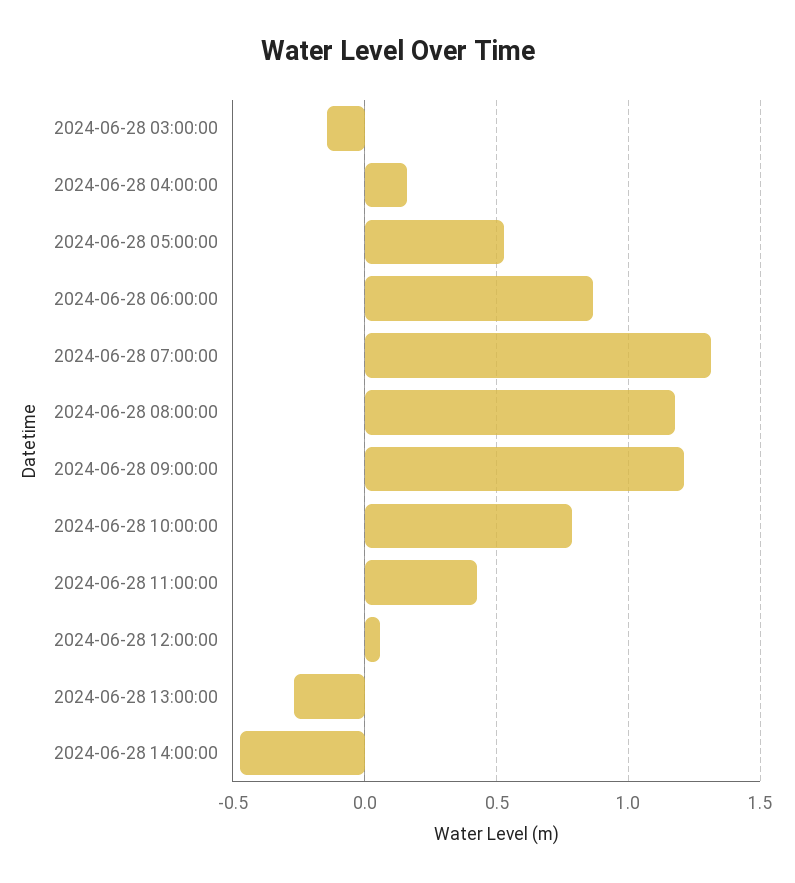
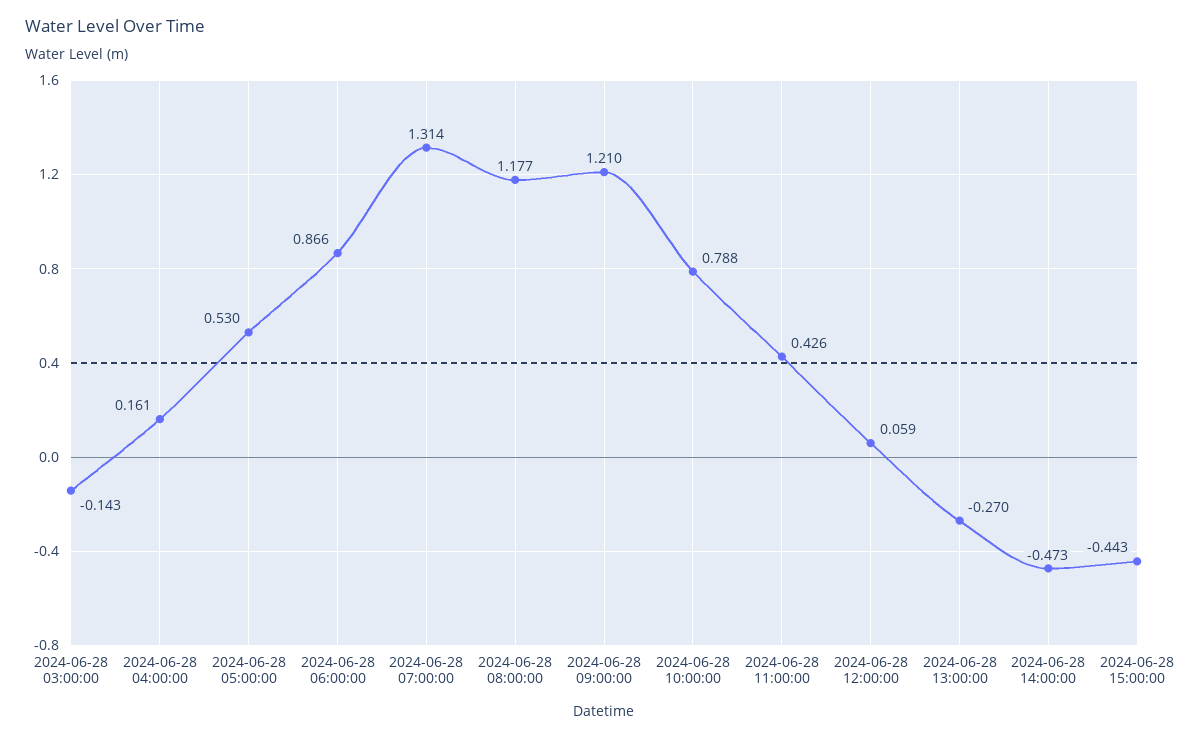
2024-06-28 15:00:00: none -> -0.443

